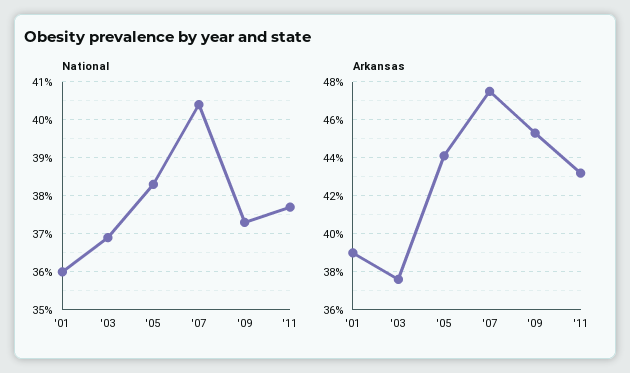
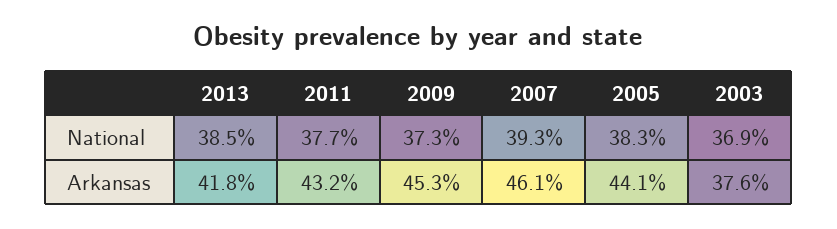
National, '01: 36 -> none
National, '07: 40.5 -> 39.3
Arkansas, '01: 39 -> none
Arkansas, '07: 47.5 -> 46.1
National, 2013: none -> 38.5
Arkansas, 2013: none -> 41.8

